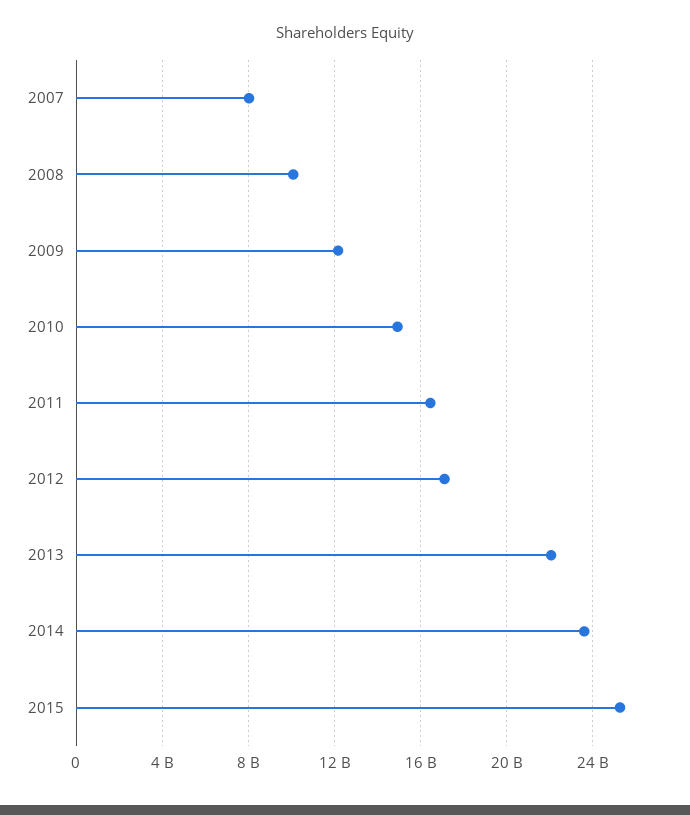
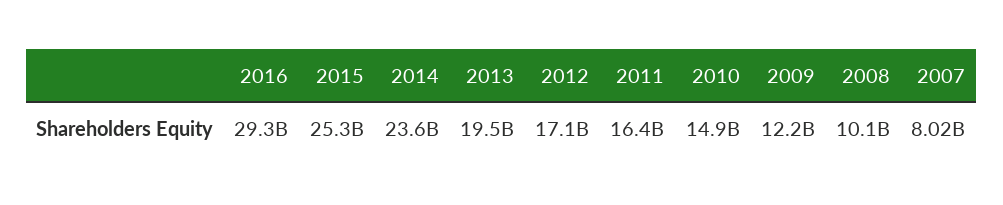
2013: 22000000000 -> 19500000000
2016: none -> 29300000000

